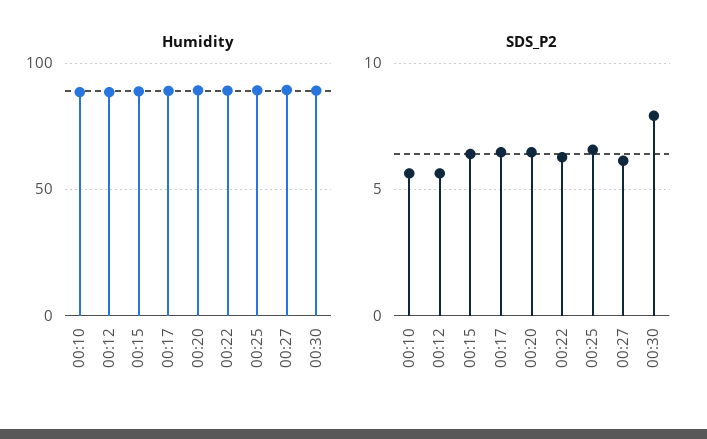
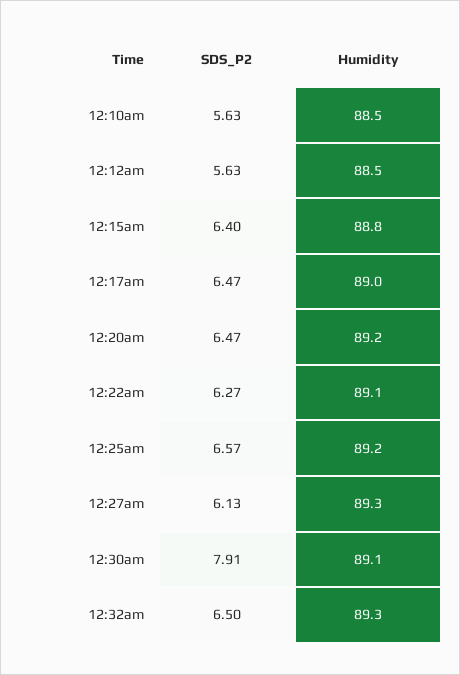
SDS_P2, 12:32am: none -> 6.5
Humidity, 12:32am: none -> 89.3

